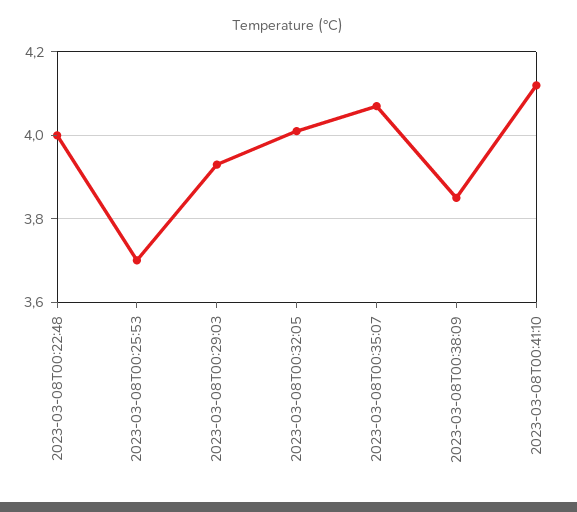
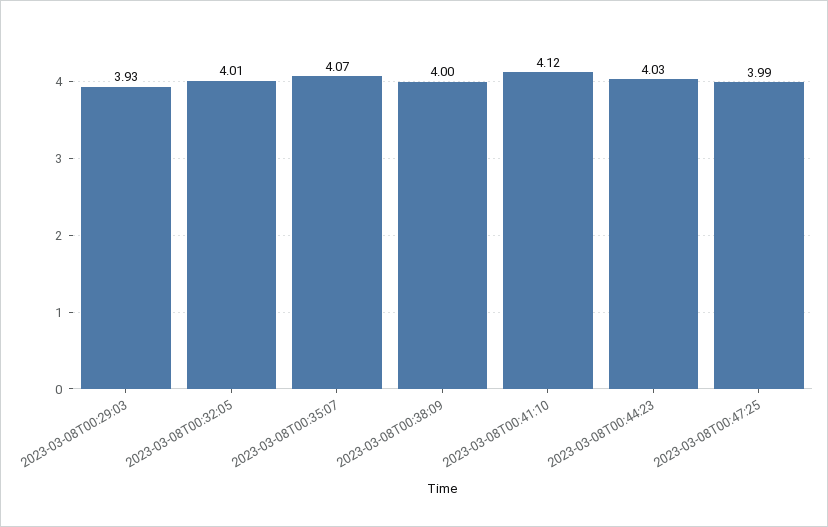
2023-03-08T00:22:48: 4 -> none
2023-03-08T00:25:53: 3.7 -> none
2023-03-08T00:38:09: 3.85 -> 4
2023-03-08T00:44:23: none -> 4.03
2023-03-08T00:47:25: none -> 3.99

